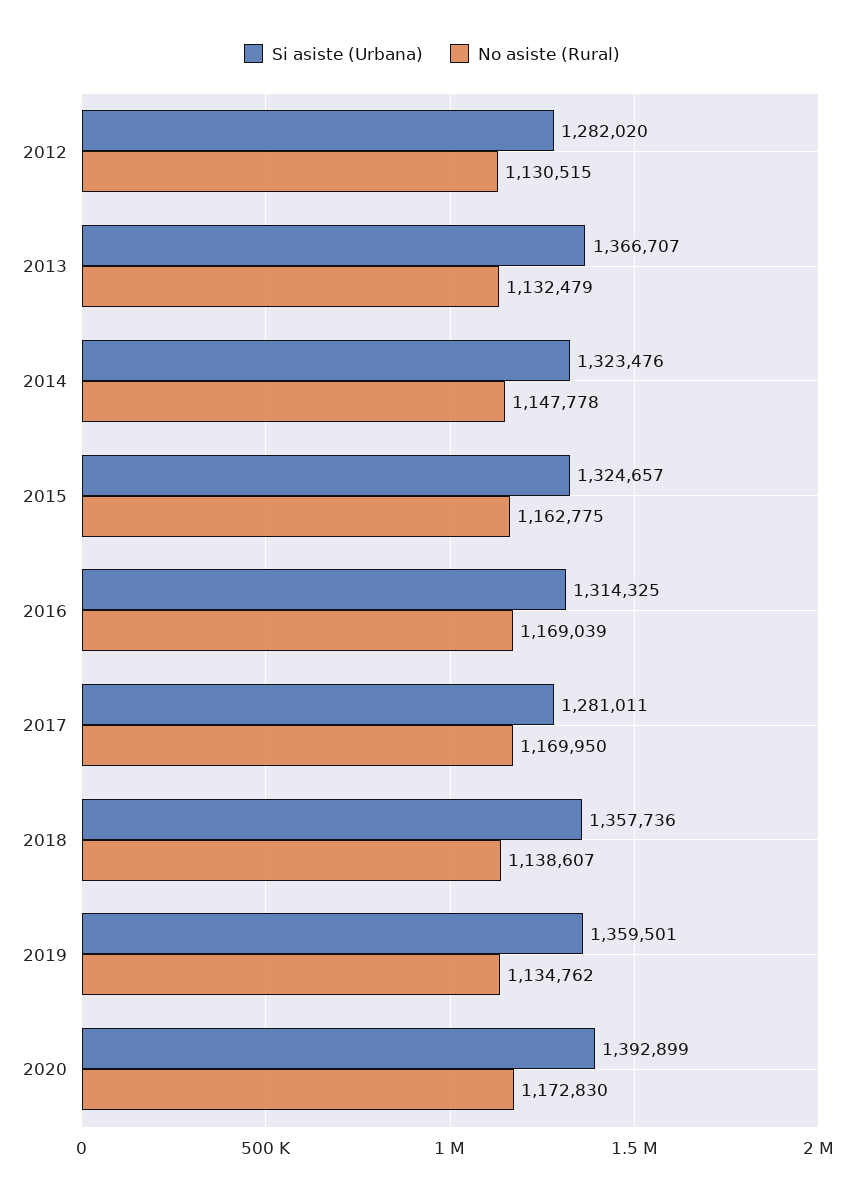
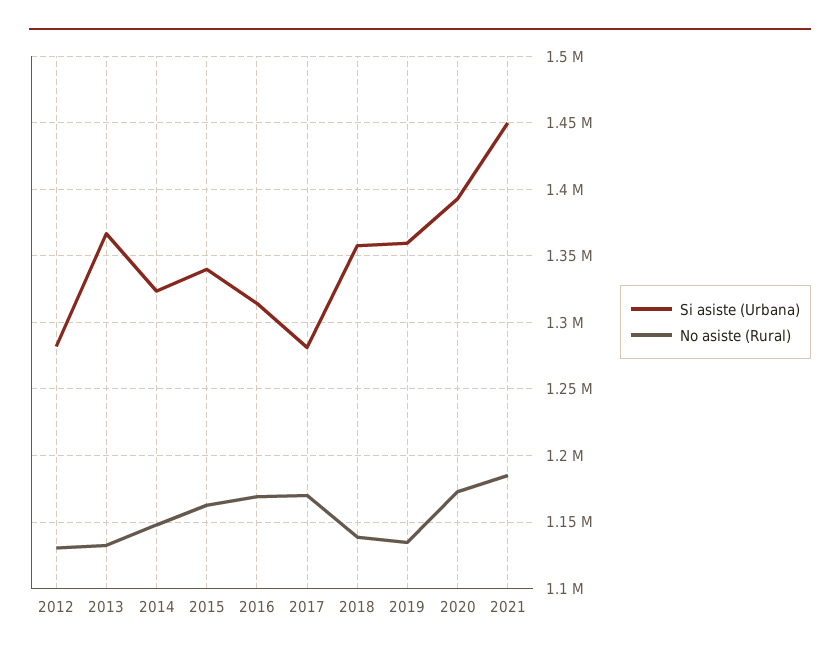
Si asiste (Urbana), 2015: 1324657 -> 1340000
Si asiste (Urbana), 2021: none -> 1450000
No asiste (Rural), 2021: none -> 1185000

